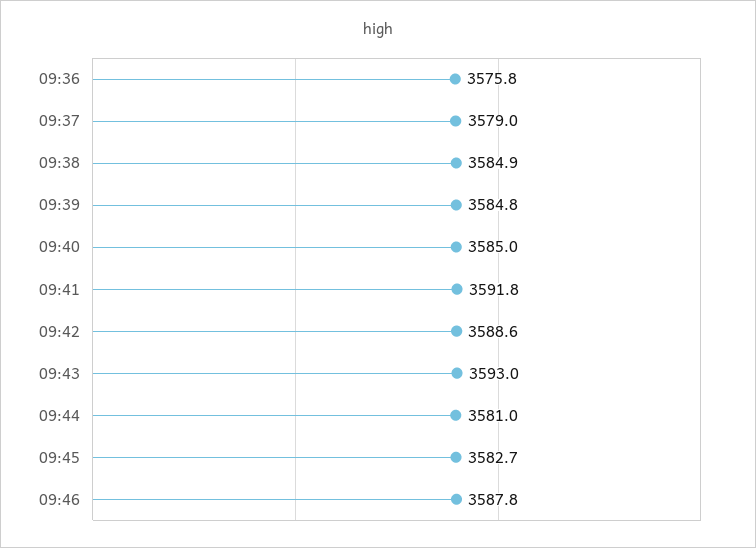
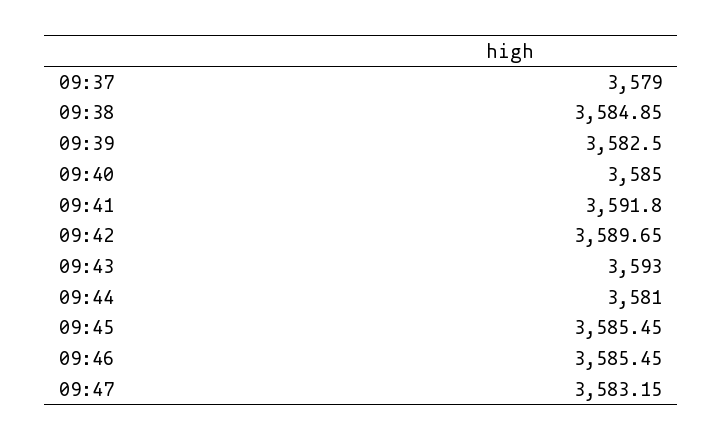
09:36: 3575.8 -> none
09:39: 3584.8 -> 3582.5
09:42: 3588.6 -> 3589.65
09:45: 3582.7 -> 3585.45
09:46: 3587.8 -> 3585.45
09:47: none -> 3583.15

